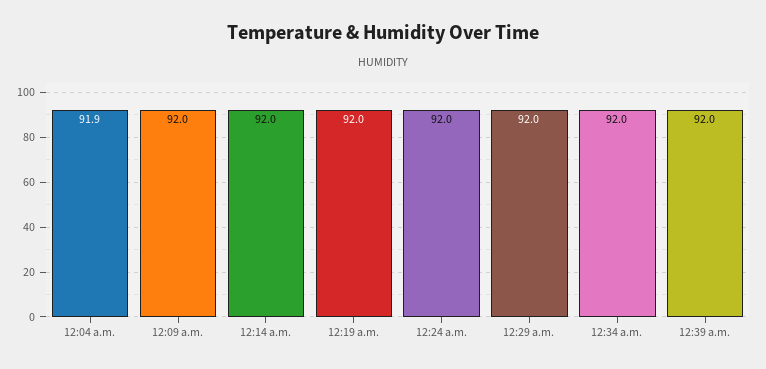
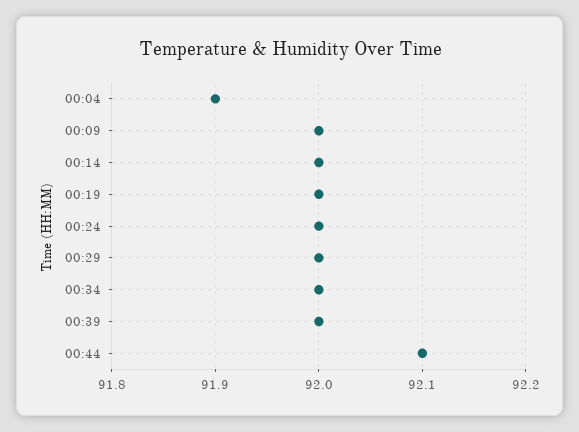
00:44: none -> 92.1

